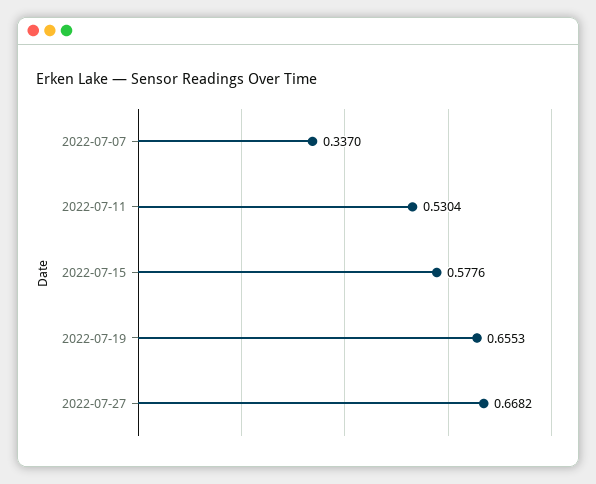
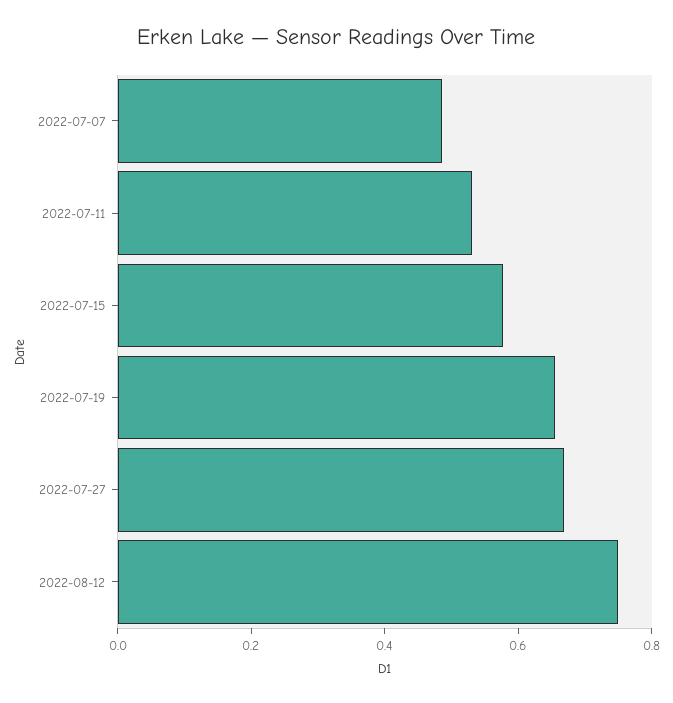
2022-07-07: 0.337 -> 0.5
2022-08-12: none -> 0.75

